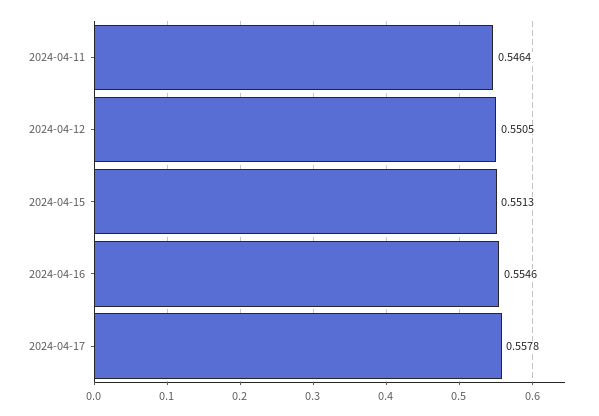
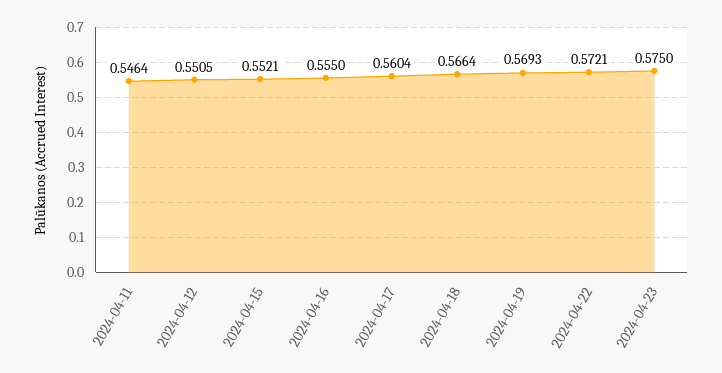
2024-04-15: 0.5513 -> 0.5521
2024-04-16: 0.5546 -> 0.555
2024-04-17: 0.5578 -> 0.5604
2024-04-18: none -> 0.5664
2024-04-19: none -> 0.5693
2024-04-22: none -> 0.5721
2024-04-23: none -> 0.575

